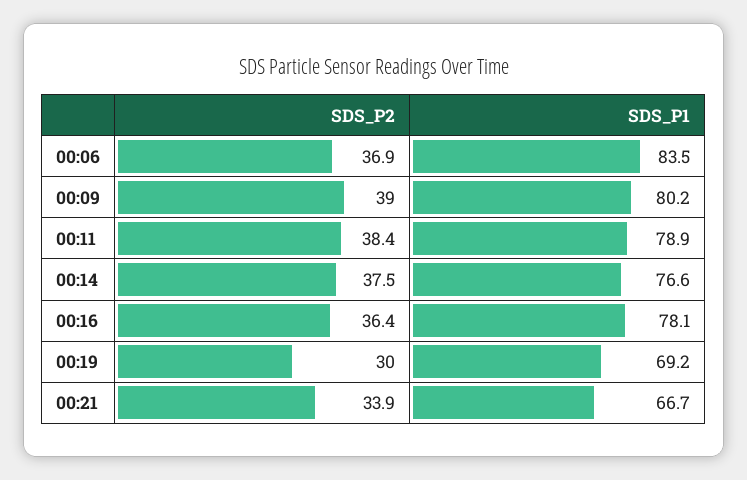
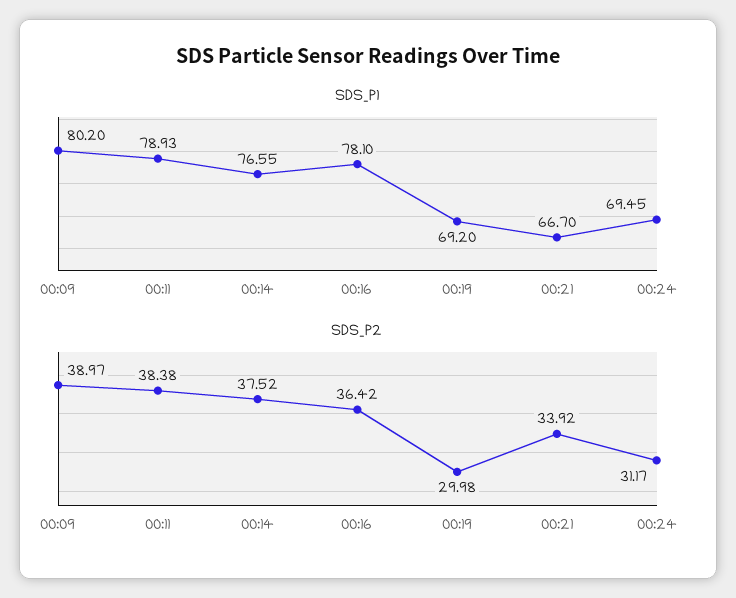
SDS_P2, 00:06: 36.9 -> none
SDS_P1, 00:06: 83.5 -> none
SDS_P1, 00:24: none -> 69.45
SDS_P2, 00:24: none -> 31.17

